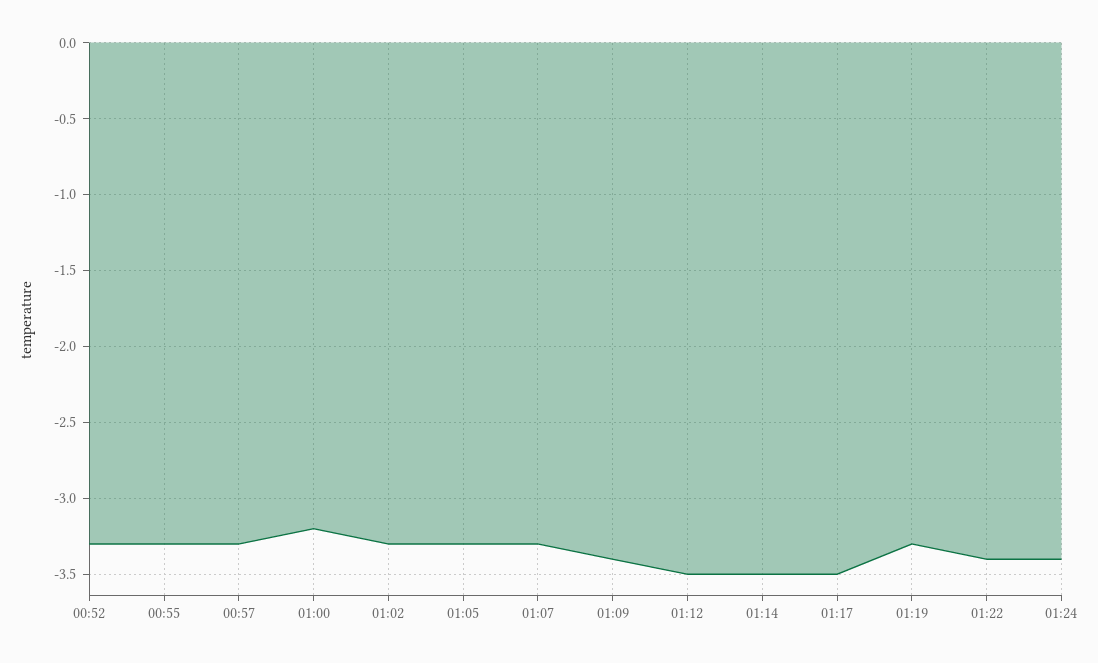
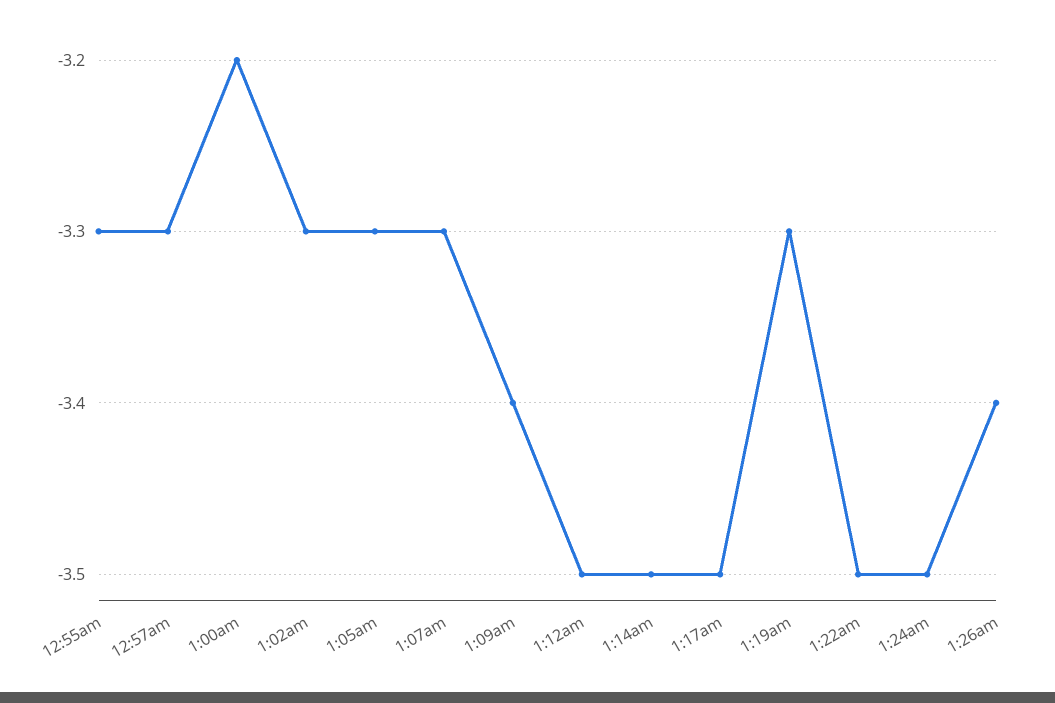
00:52: -3.3 -> none
01:22: -3.4 -> -3.5
01:24: -3.4 -> -3.5
1:26am: none -> -3.4

